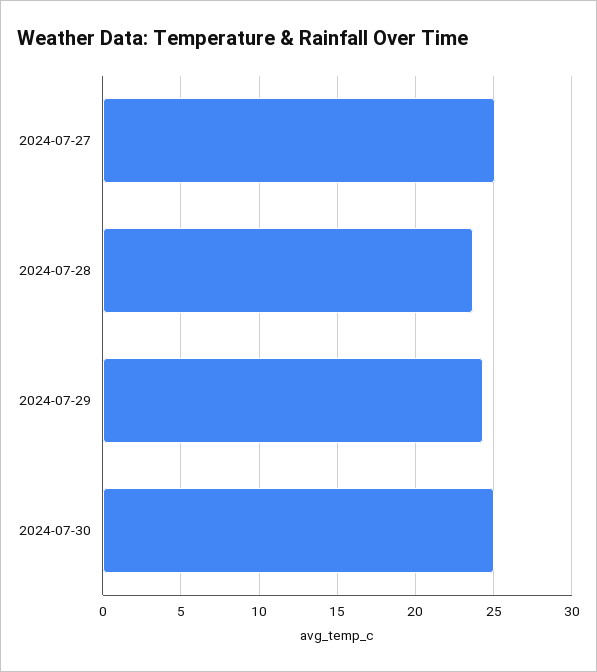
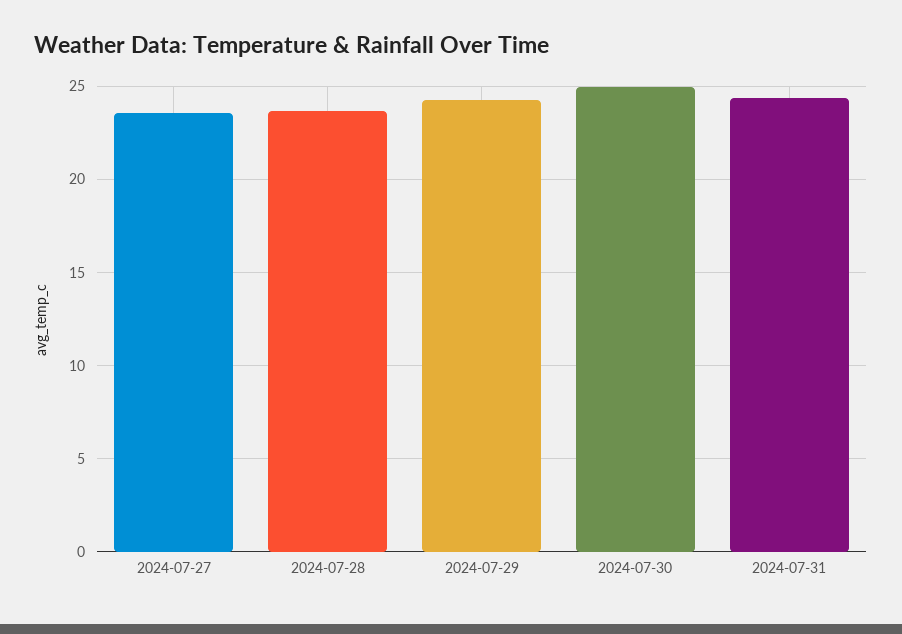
2024-07-27: 25 -> 23.5
2024-07-31: none -> 24.5

